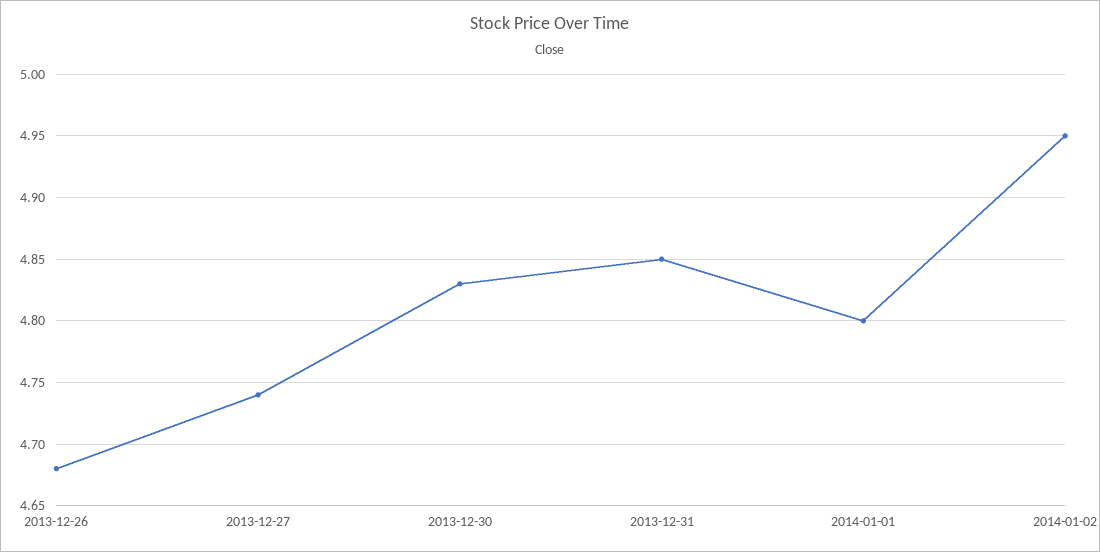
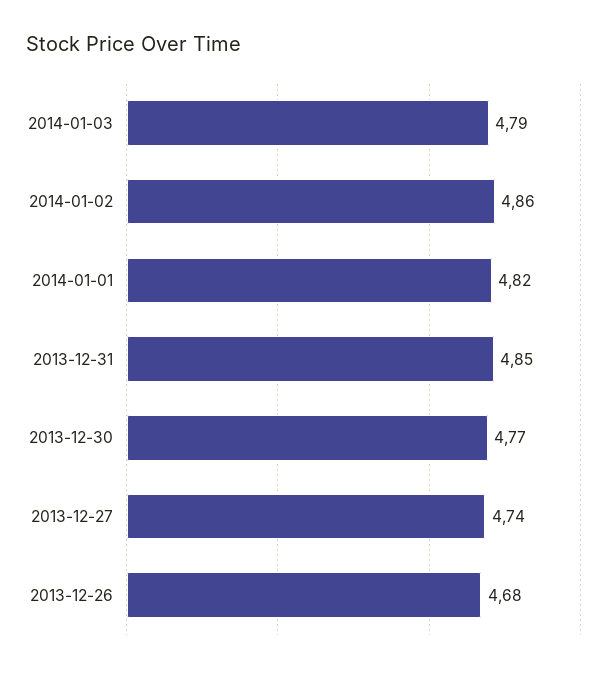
2013-12-30: 4.83 -> 4.77
2014-01-01: 4.8 -> 4.82
2014-01-02: 4.95 -> 4.86
2014-01-03: none -> 4.79

